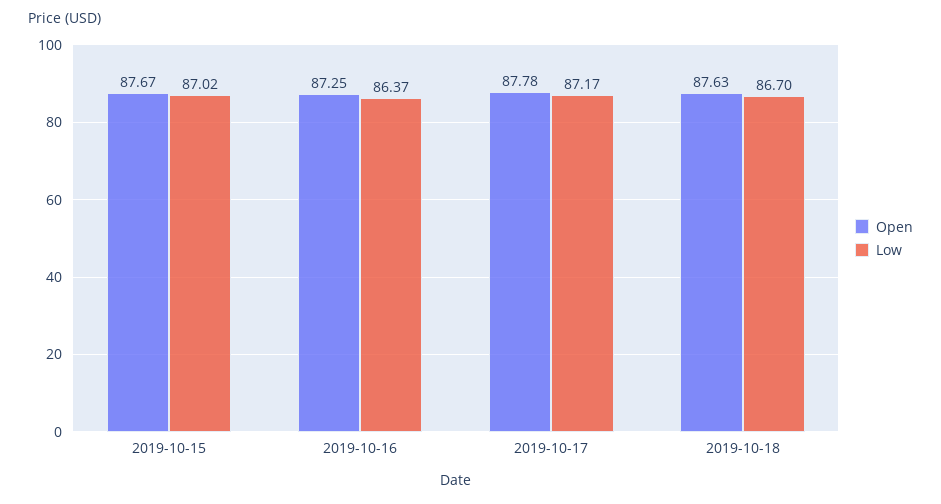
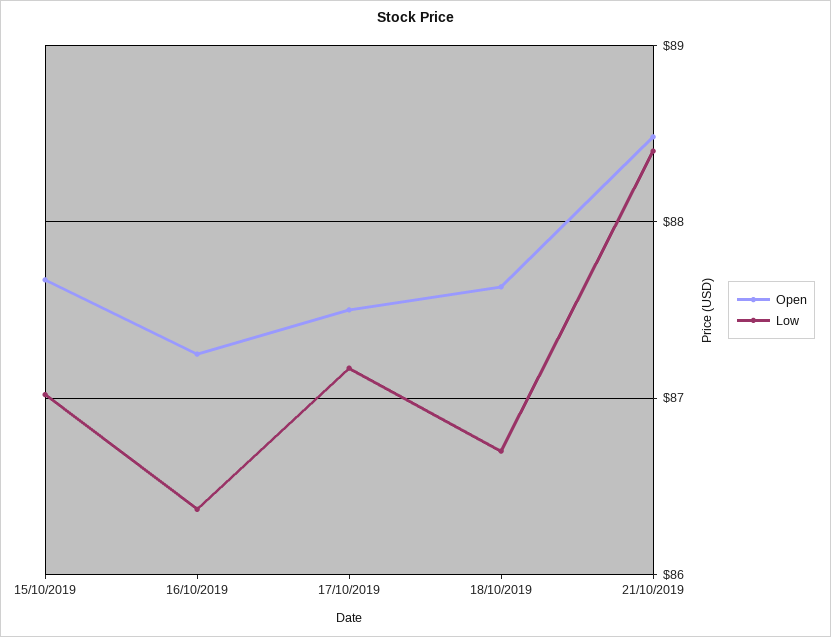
Open, 2019-10-17: 87.78 -> 87.5
Open, 21/10/2019: none -> 88.5
Low, 21/10/2019: none -> 88.4

